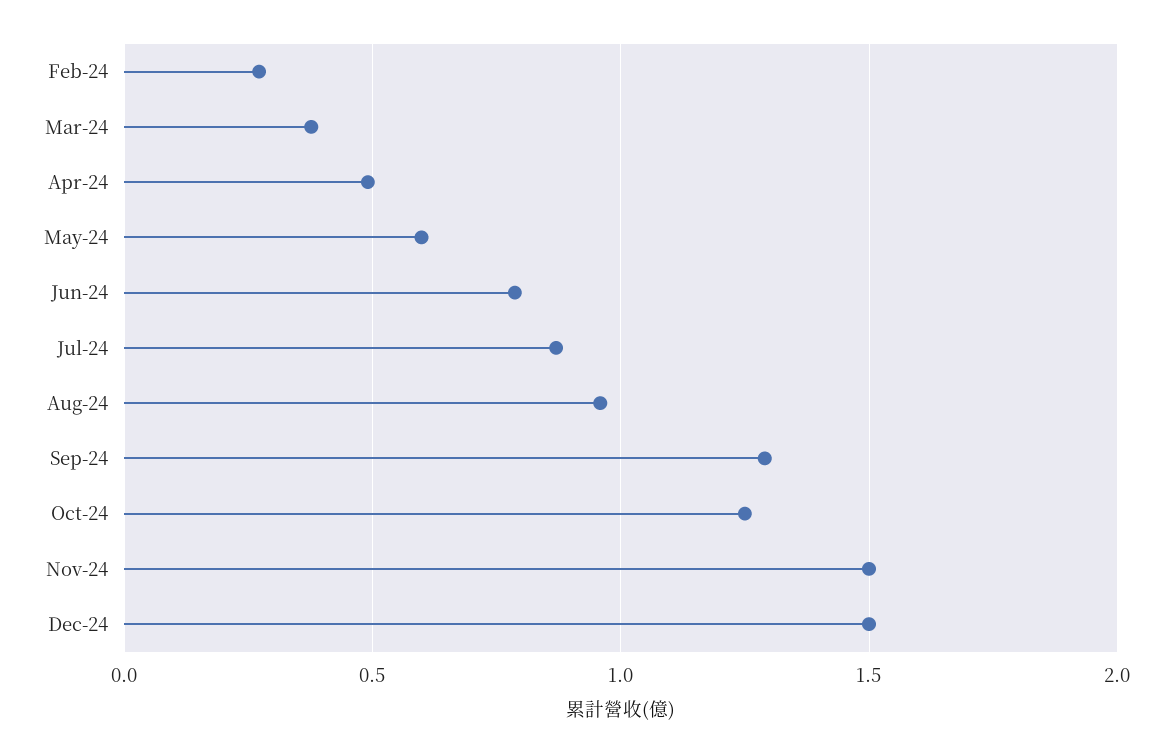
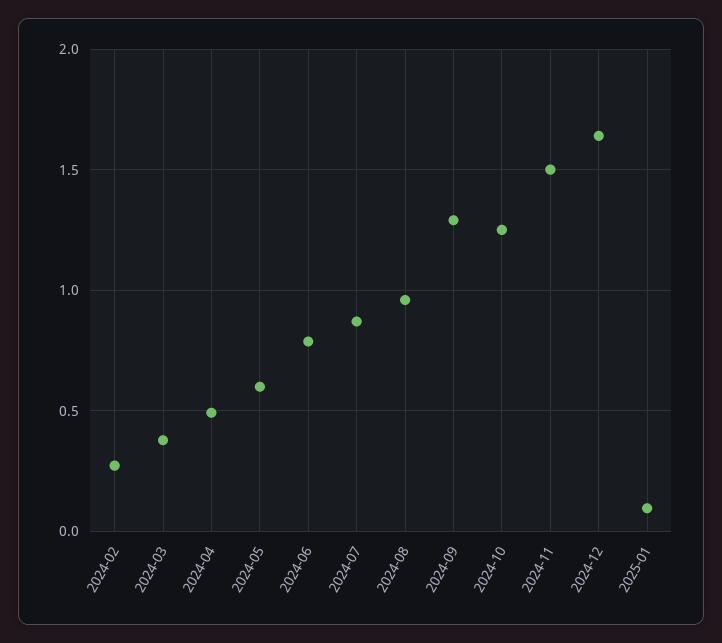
Dec-24: 1.5 -> 1.65
2025-01: none -> 0.1

